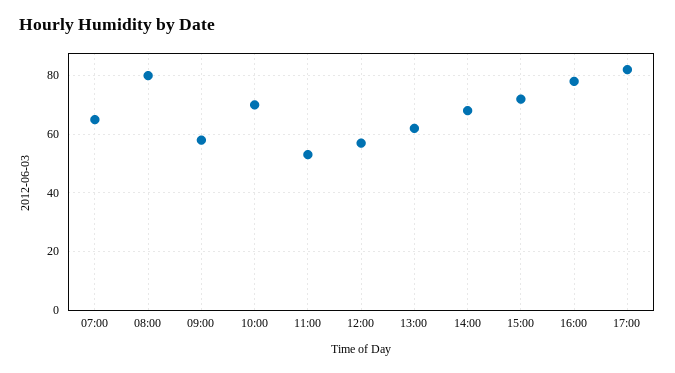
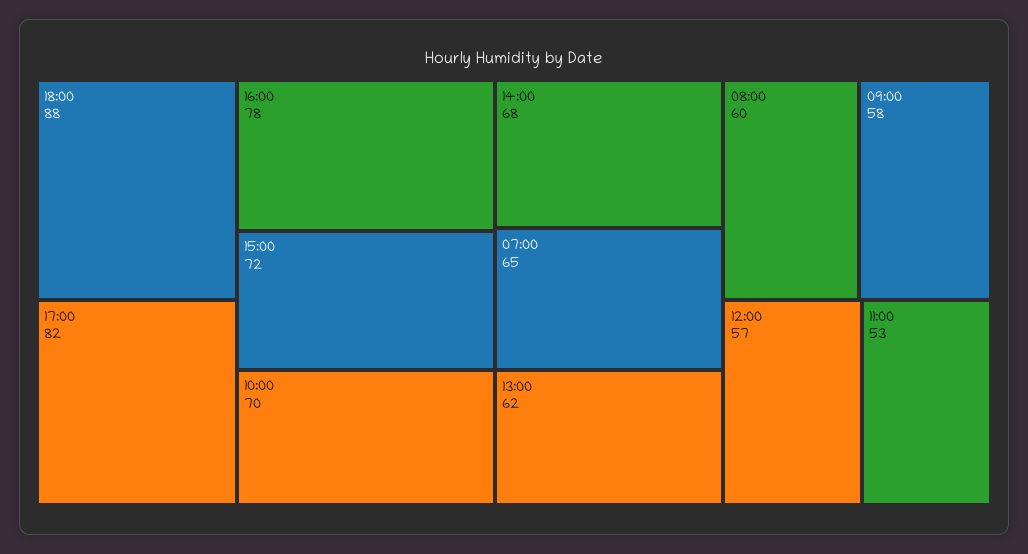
08:00: 80 -> 60
18:00: none -> 88

